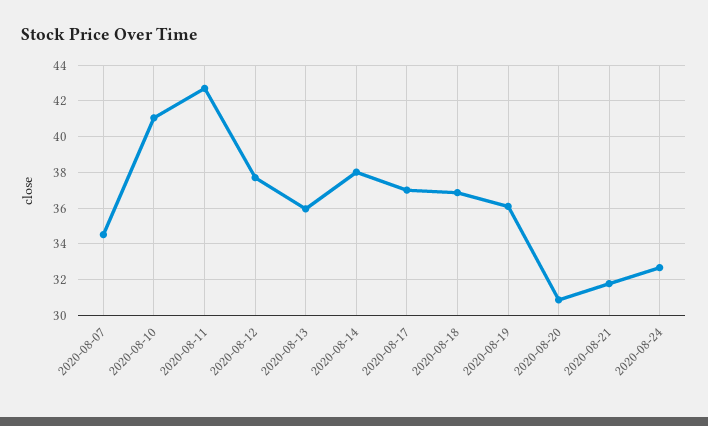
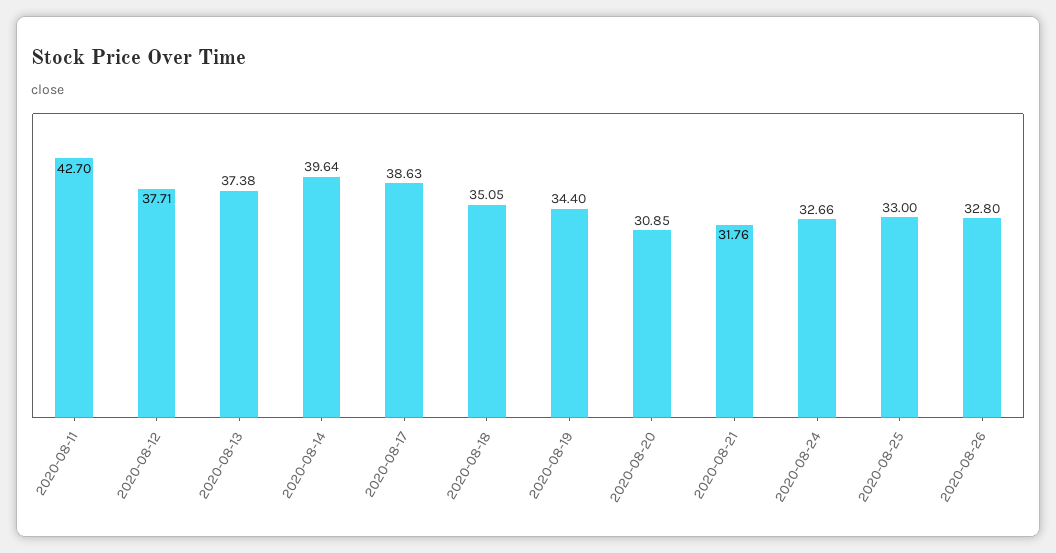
2020-08-07: 34.5 -> none
2020-08-10: 41 -> none
2020-08-13: 36 -> 37.38
2020-08-14: 38 -> 39.64
2020-08-17: 37 -> 38.63
2020-08-18: 37 -> 35.05
2020-08-19: 36 -> 34.4
2020-08-25: none -> 33
2020-08-26: none -> 32.8

